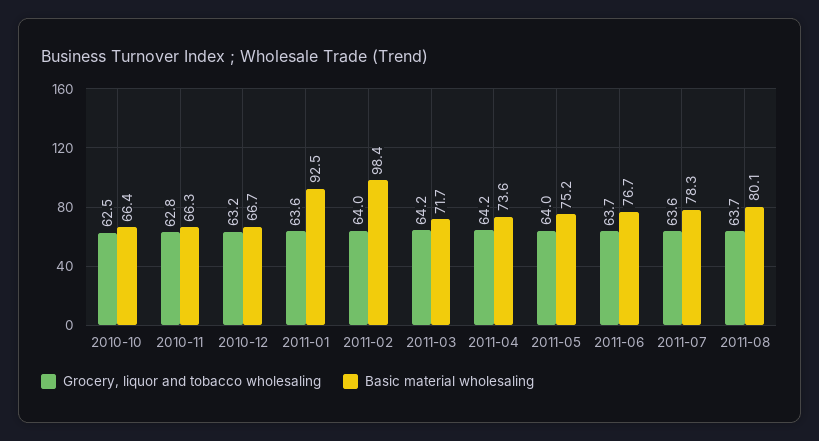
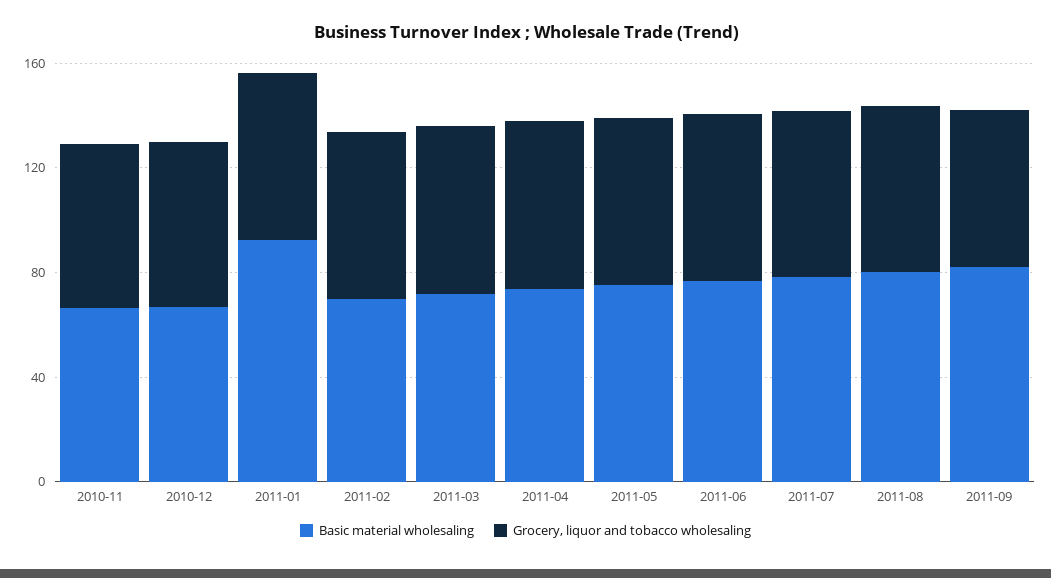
Grocery, liquor and tobacco wholesaling, 2010-10: 62.5 -> none
Basic material wholesaling, 2010-10: 66.4 -> none
Basic material wholesaling, 2011-02: 98.4 -> 70
Basic material wholesaling, 2011-09: none -> 80
Grocery, liquor and tobacco wholesaling, 2011-09: none -> 60

